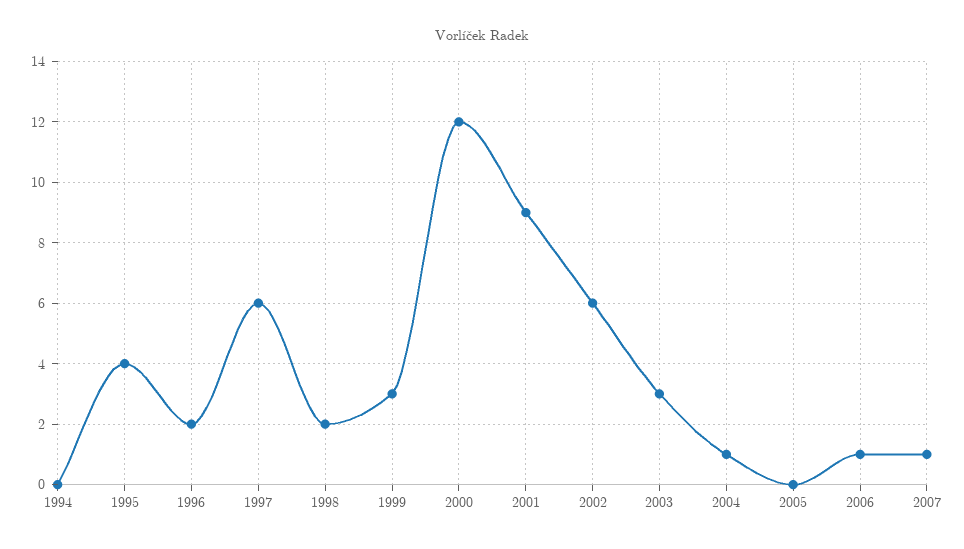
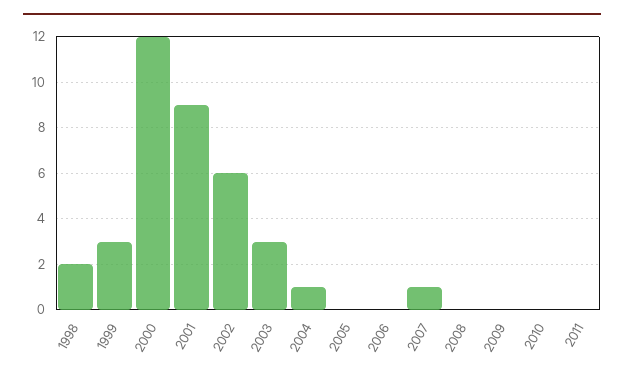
1994: 0 -> none
1995: 4 -> none
1996: 2 -> none
1997: 6 -> none
2006: 1 -> 0
2008: none -> 0
2009: none -> 0
2010: none -> 0
2011: none -> 0

